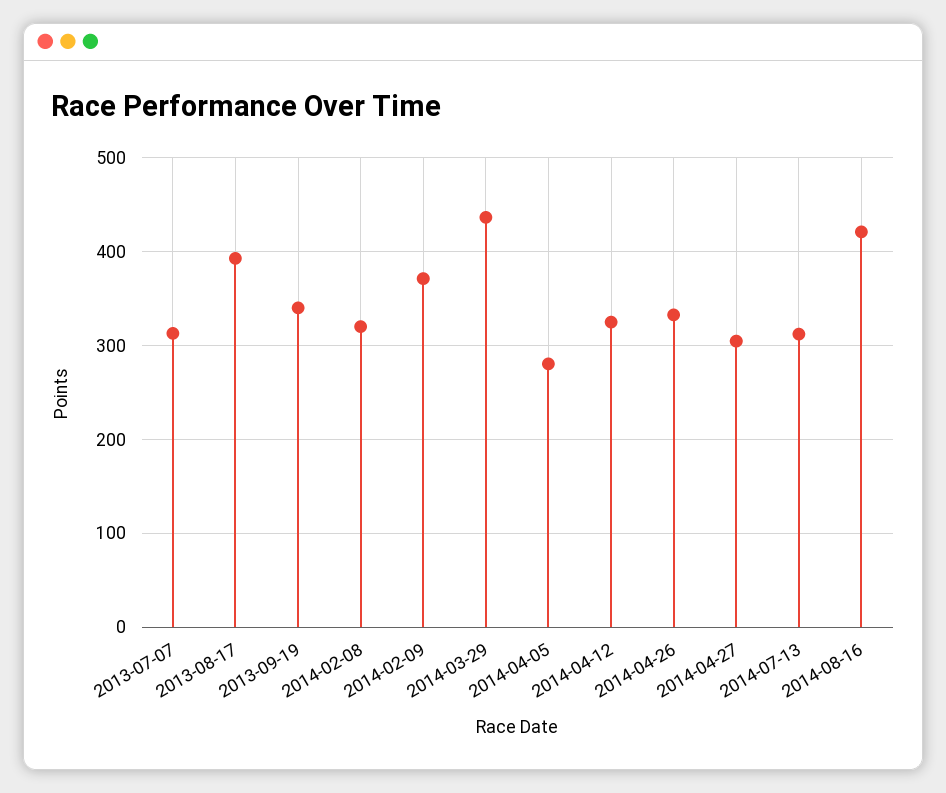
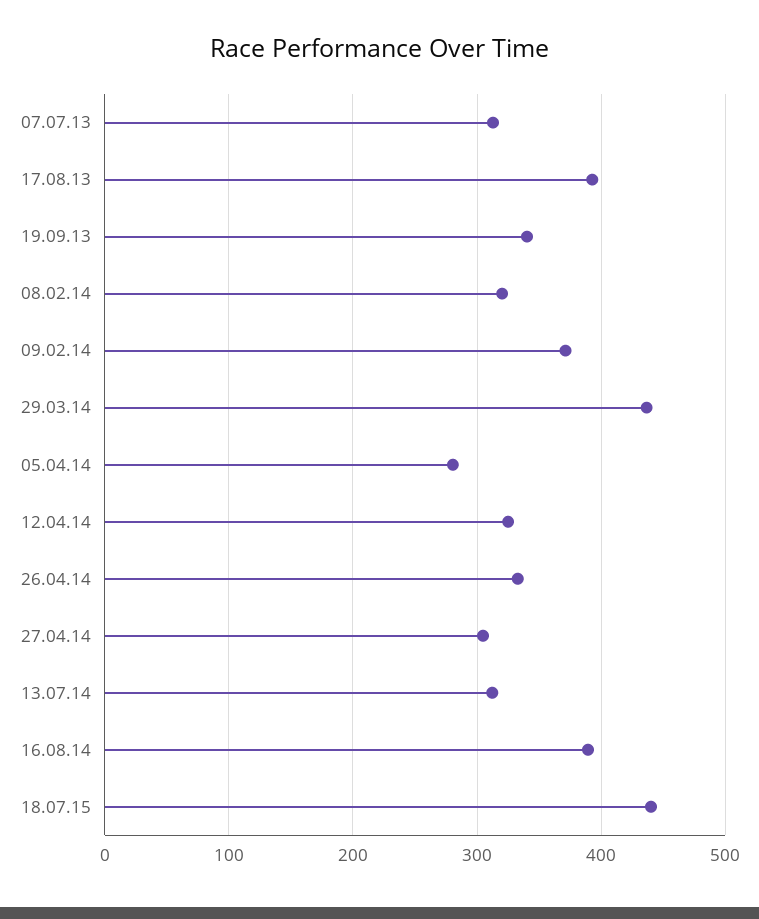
2014-08-16: 420 -> 390
18.07.15: none -> 440

